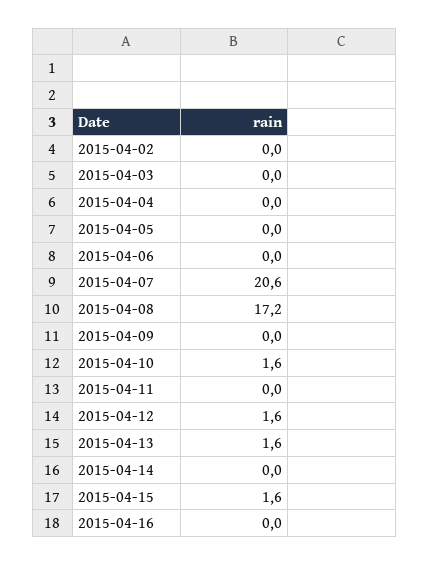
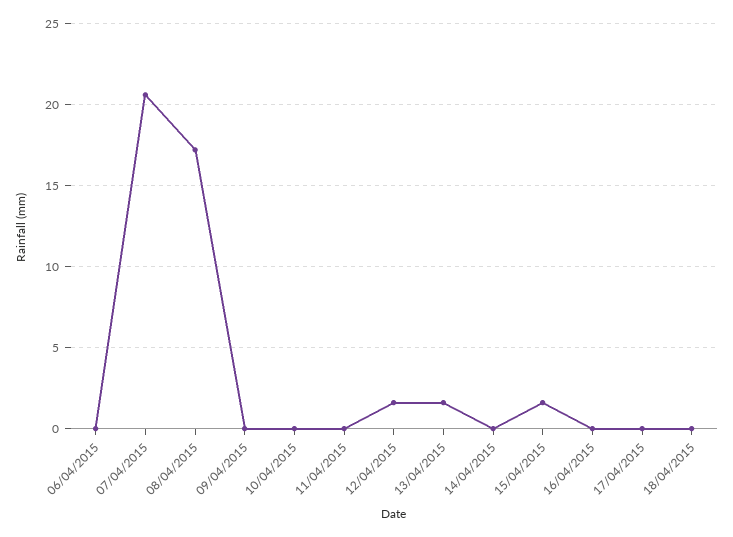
2015-04-02: 0 -> none
2015-04-03: 0 -> none
2015-04-04: 0 -> none
2015-04-05: 0 -> none
2015-04-10: 1.6 -> 0
17/04/2015: none -> 0
18/04/2015: none -> 0

